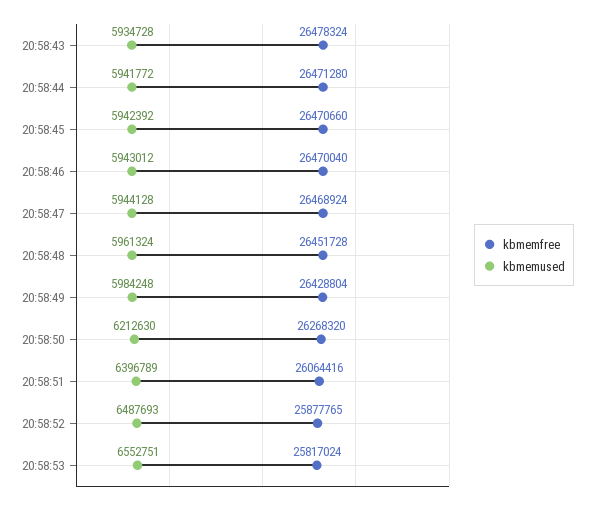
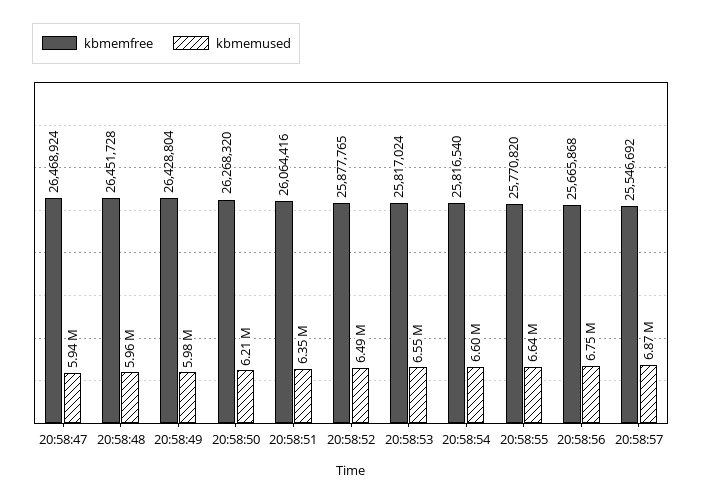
kbmemfree, 20:58:43: 26478324 -> none
kbmemused, 20:58:43: 5934728 -> none
kbmemfree, 20:58:44: 26471280 -> none
kbmemused, 20:58:44: 5941772 -> none
kbmemfree, 20:58:45: 26470660 -> none
kbmemused, 20:58:45: 5942392 -> none
kbmemfree, 20:58:46: 26470040 -> none
kbmemused, 20:58:46: 5943012 -> none
kbmemused, 20:58:51: 6396789 -> 6350000
kbmemfree, 20:58:54: none -> 25816540
kbmemused, 20:58:54: none -> 6600000
kbmemfree, 20:58:55: none -> 25770820
kbmemused, 20:58:55: none -> 6640000
kbmemfree, 20:58:56: none -> 25665868
kbmemused, 20:58:56: none -> 6750000
kbmemfree, 20:58:57: none -> 25546692
kbmemused, 20:58:57: none -> 6870000

